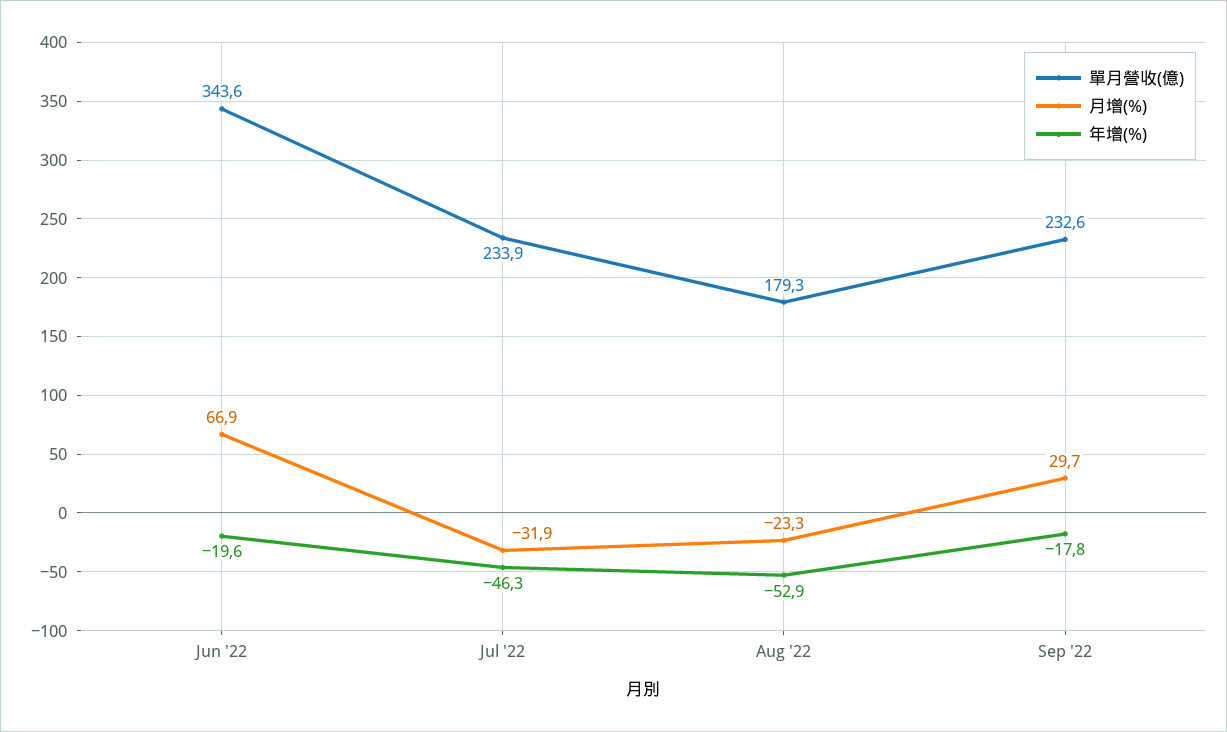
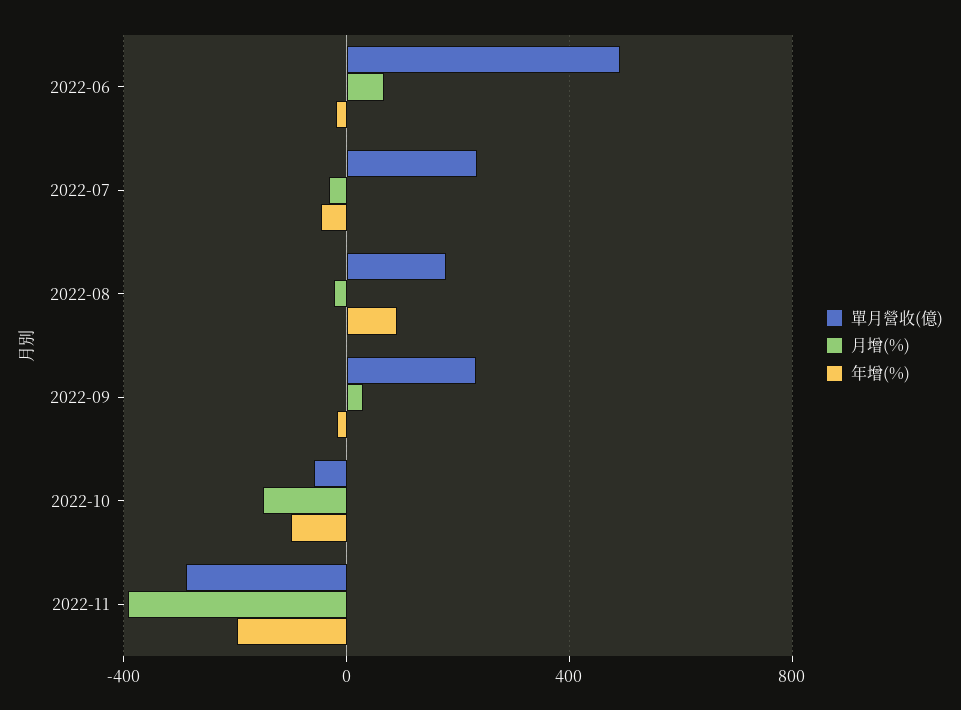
單月營收(億), Jun '22: 343.6 -> 500
年增(%), Aug '22: -52.9 -> 100
單月營收(億), 2022-10: none -> -50
月增(%), 2022-10: none -> -150
年增(%), 2022-10: none -> -100
單月營收(億), 2022-11: none -> -300
月增(%), 2022-11: none -> -400
年增(%), 2022-11: none -> -200

